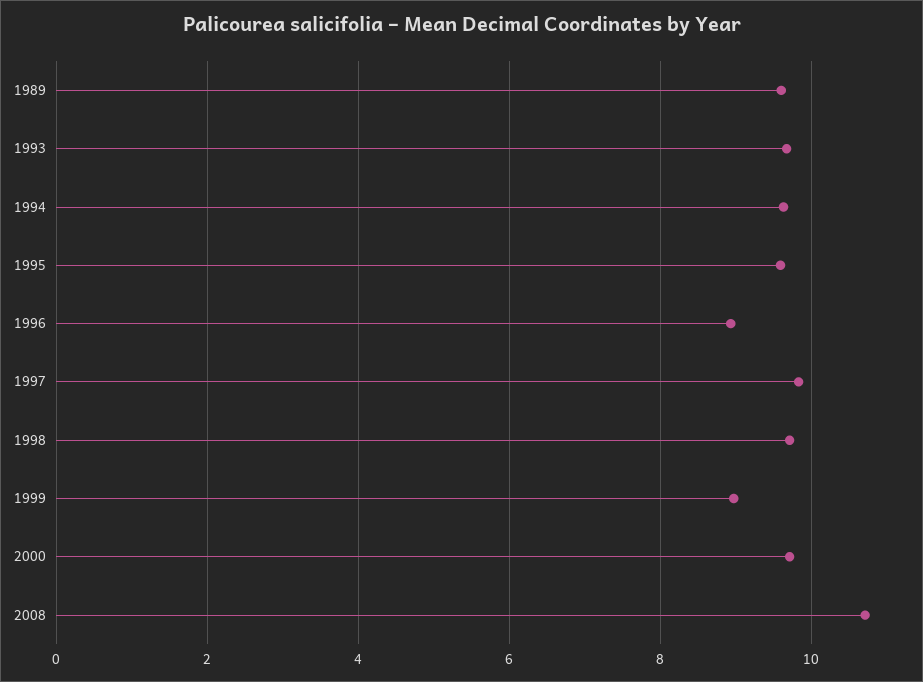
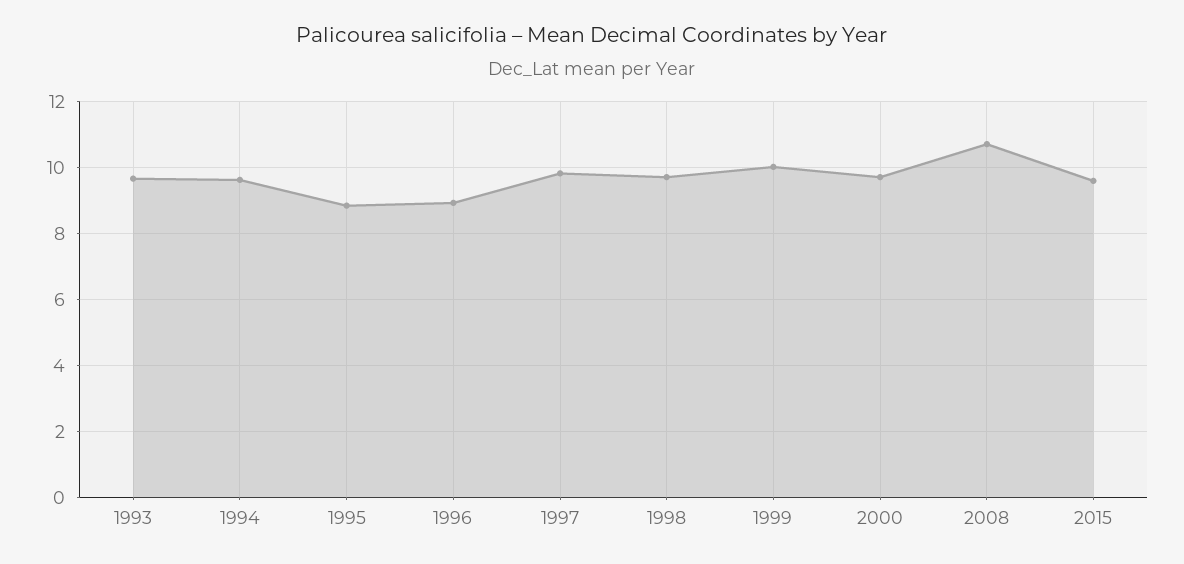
1989: 9.6 -> none
1995: 9.6 -> 8.8
1999: 9 -> 10
2015: none -> 9.6

